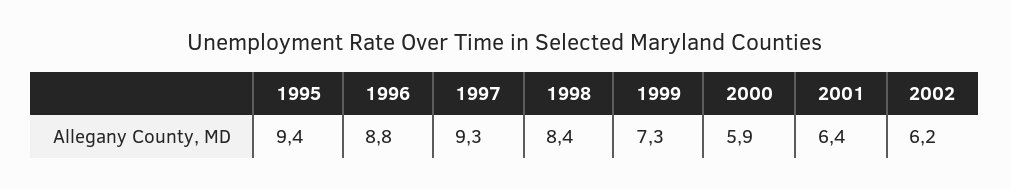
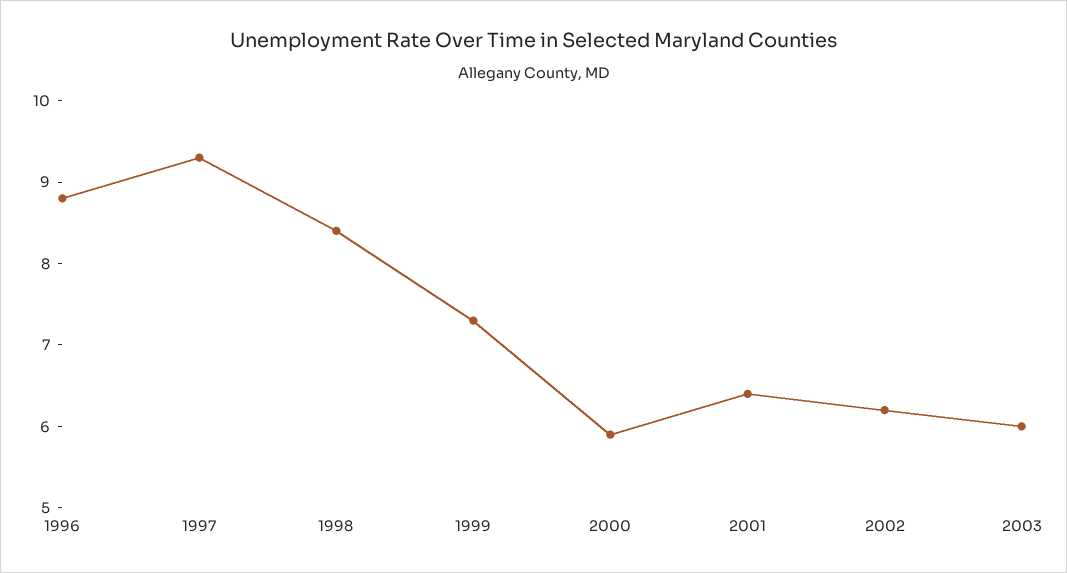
1995: 9.4 -> none
2003: none -> 6

